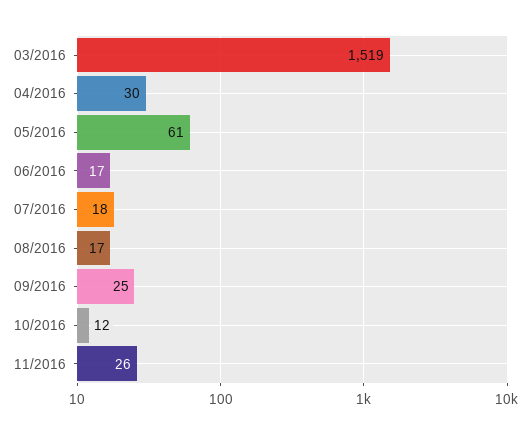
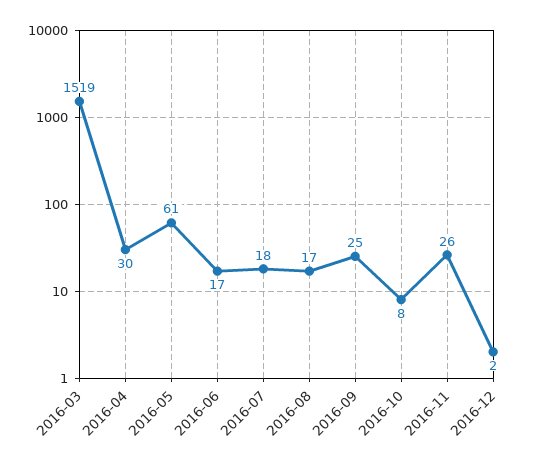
10/2016: 12 -> 8
2016-12: none -> 2

